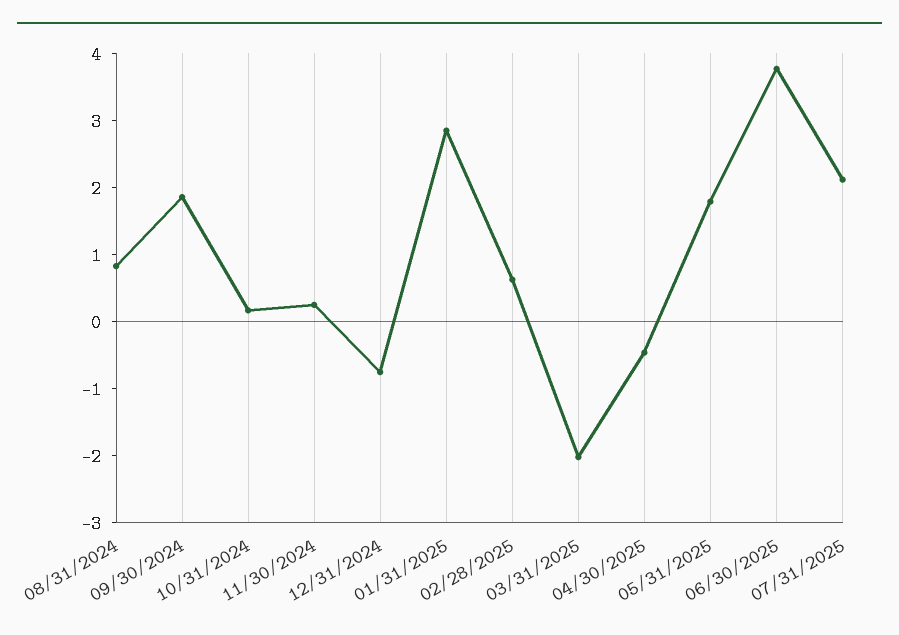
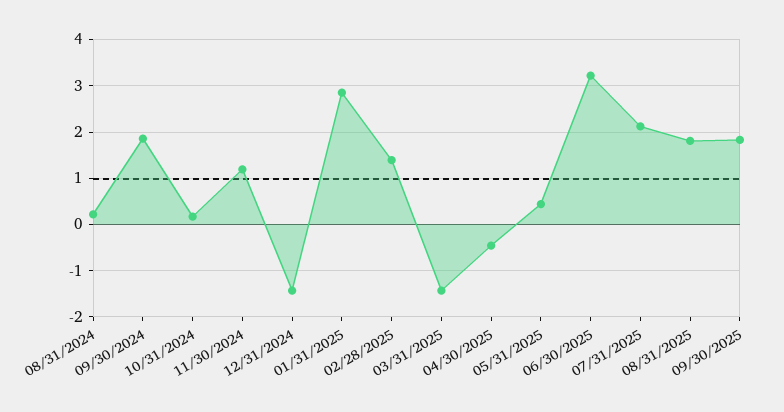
08/31/2024: 0.8 -> 0.2
11/30/2024: 0.2 -> 1.2
12/31/2024: -0.8 -> -1.4
02/28/2025: 0.6 -> 1.4
03/31/2025: -2 -> -1.4
05/31/2025: 1.8 -> 0.4
06/30/2025: 3.8 -> 3.2
08/31/2025: none -> 1.8
09/30/2025: none -> 1.8

